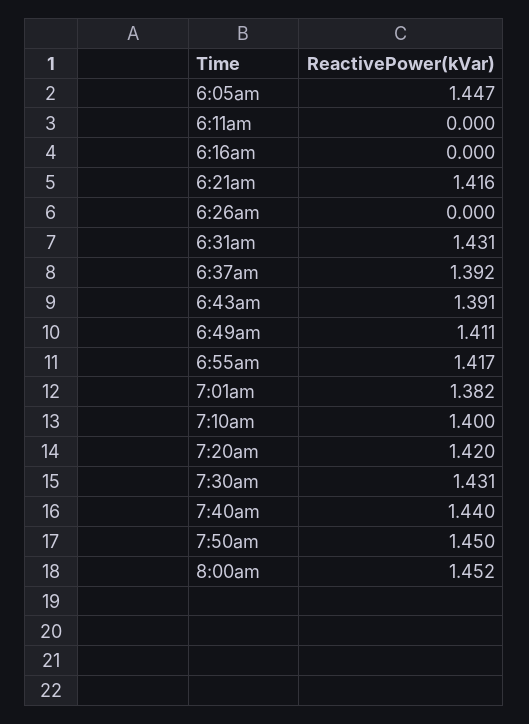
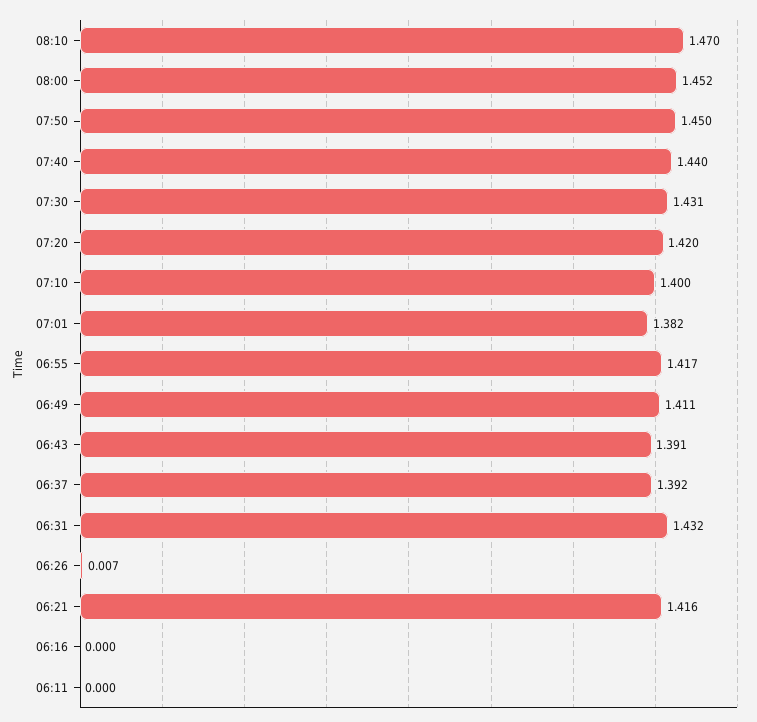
6:05am: 1.447 -> none
6:26am: 0 -> 0.007
6:31am: 1.431 -> 1.432
08:10: none -> 1.47

